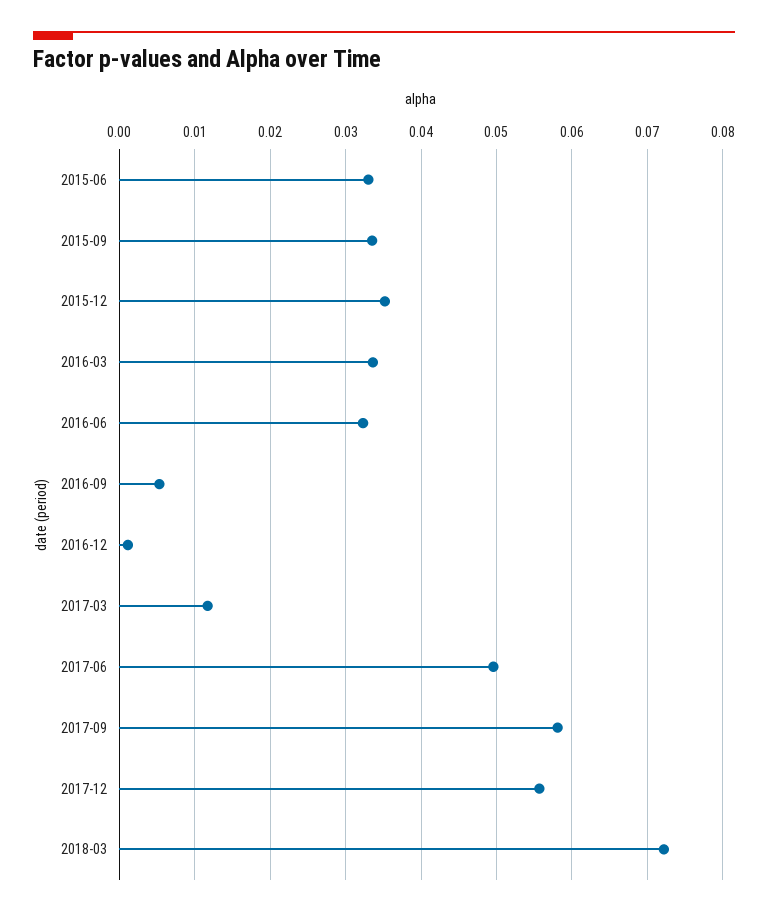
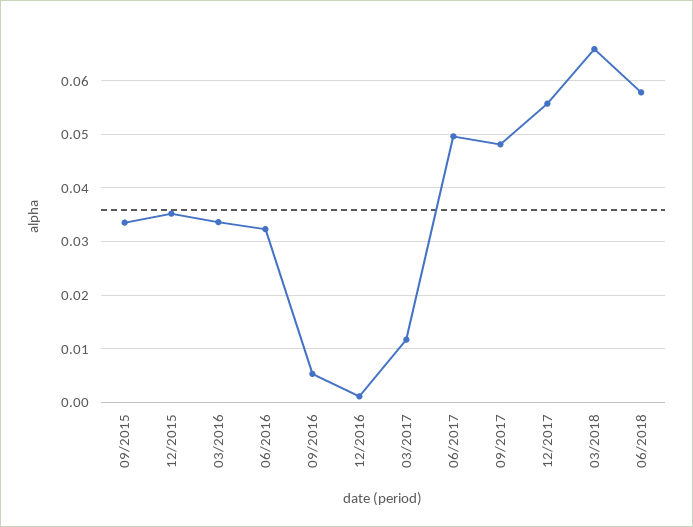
2015-06: 0.033 -> none
2017-09: 0.058 -> 0.048
2018-03: 0.072 -> 0.066
06/2018: none -> 0.058

